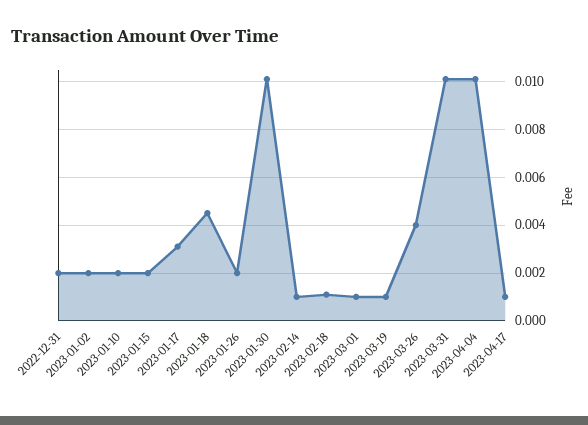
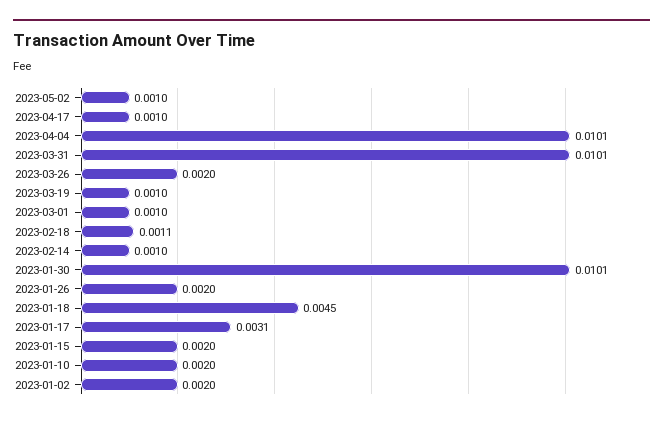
2022-12-31: 0.002 -> none
2023-03-26: 0.004 -> 0.002
2023-05-02: none -> 0.001

